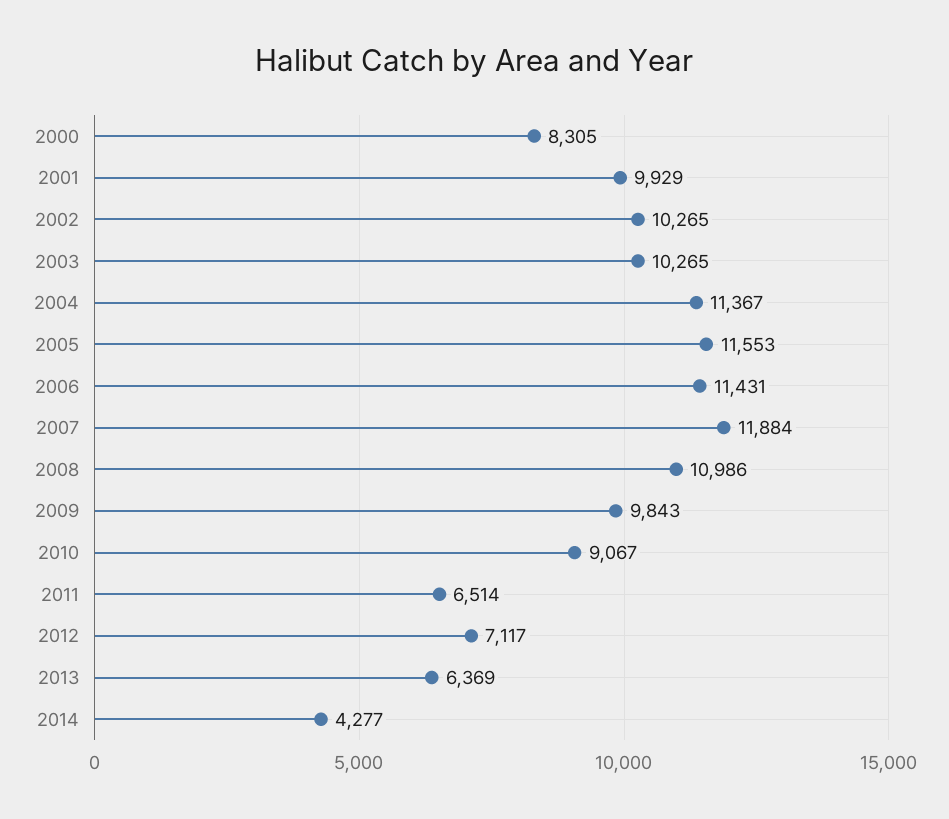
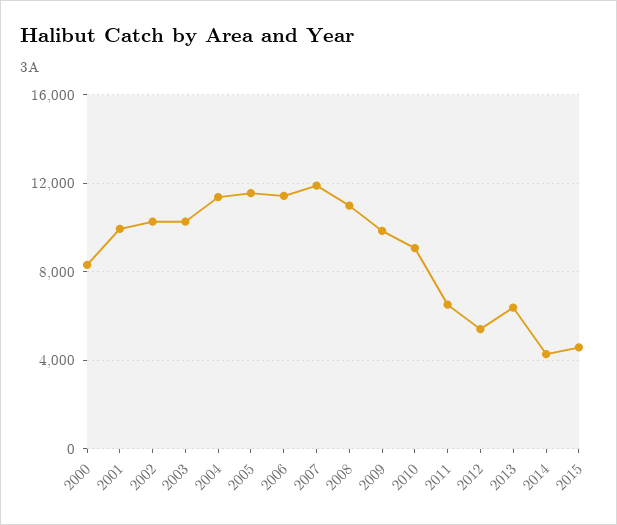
2012: 7117 -> 5500
2015: none -> 4500

